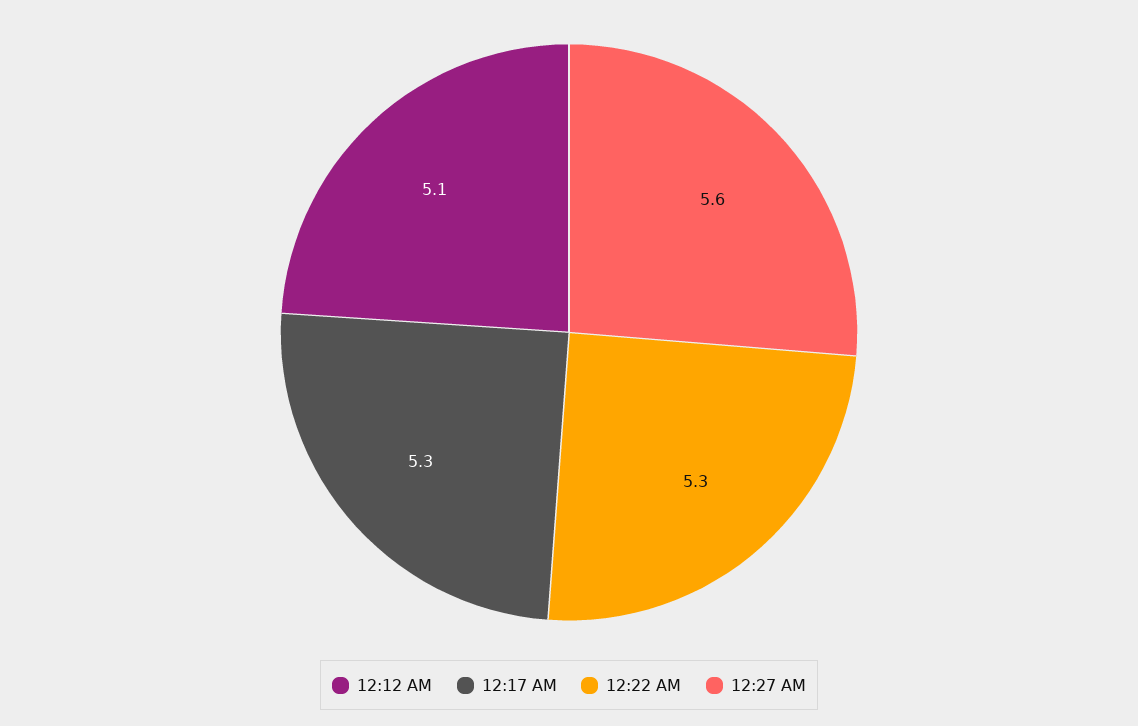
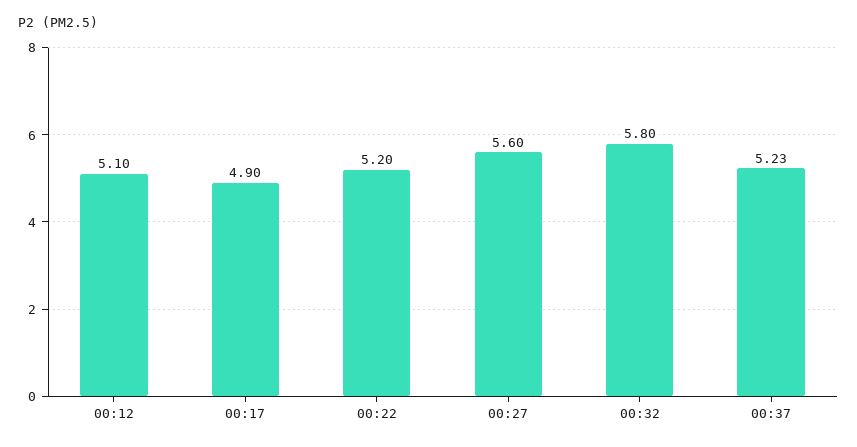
12:17 AM: 5.3 -> 4.9
12:22 AM: 5.3 -> 5.2
00:32: none -> 5.8
00:37: none -> 5.23

